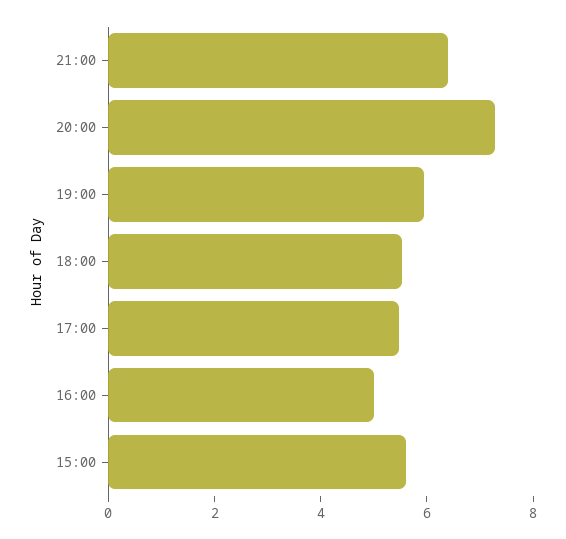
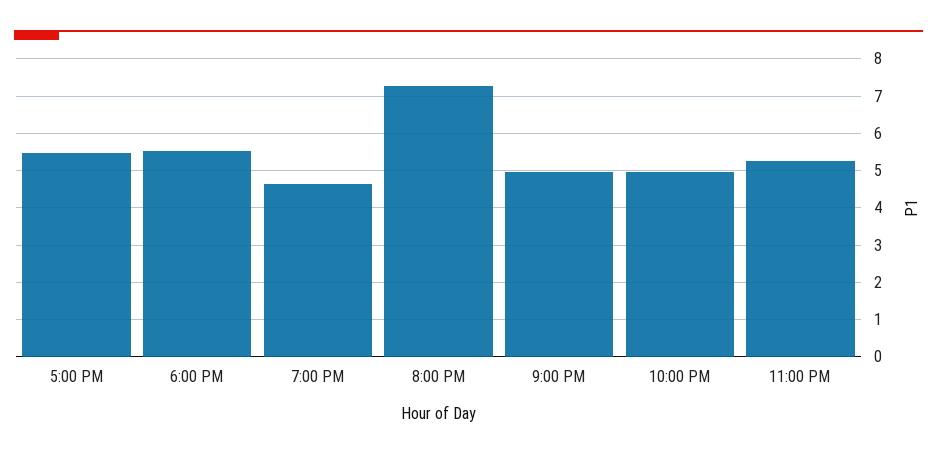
21:00: 6.5 -> 5
19:00: 6 -> 4.6
16:00: 5 -> none
15:00: 5.5 -> none
10:00 PM: none -> 5
11:00 PM: none -> 5.2

